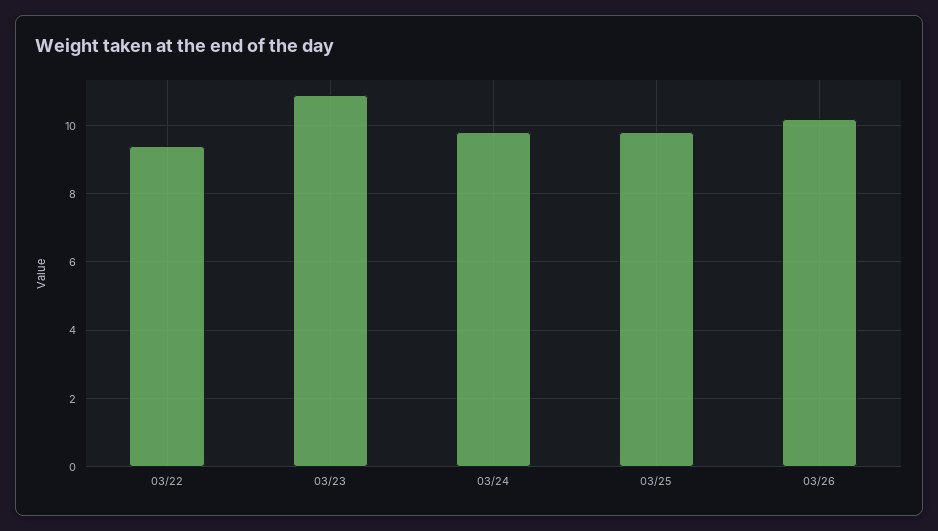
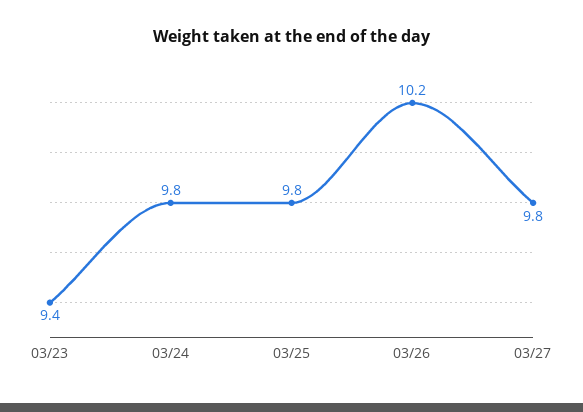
03/22: 9.5 -> none
03/23: 11 -> 9.4
03/27: none -> 9.8

